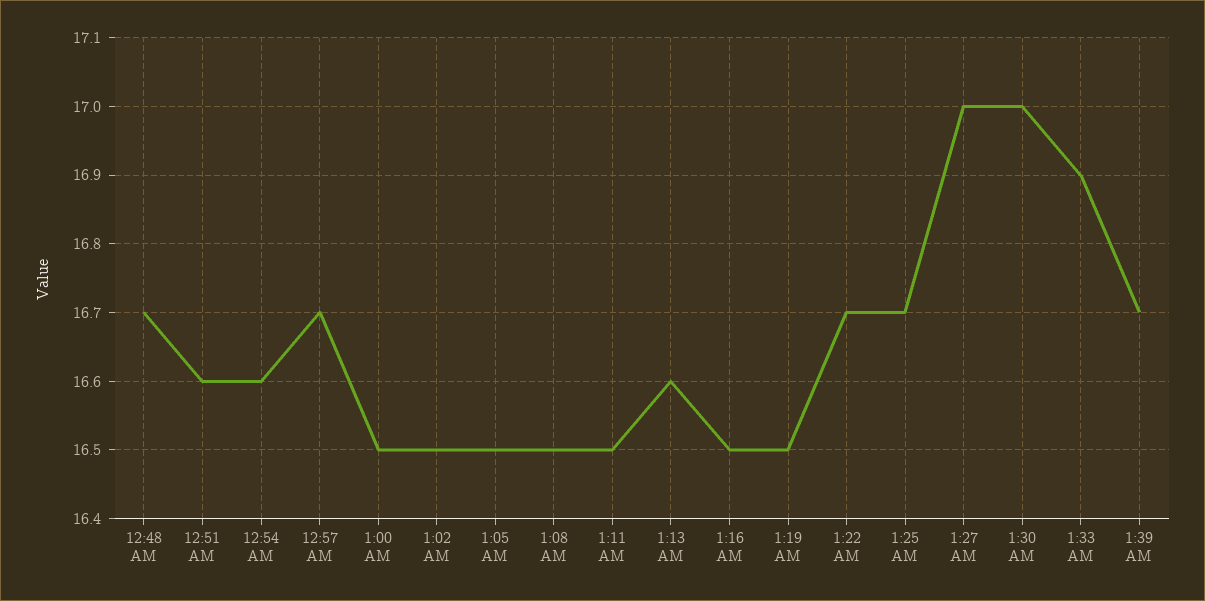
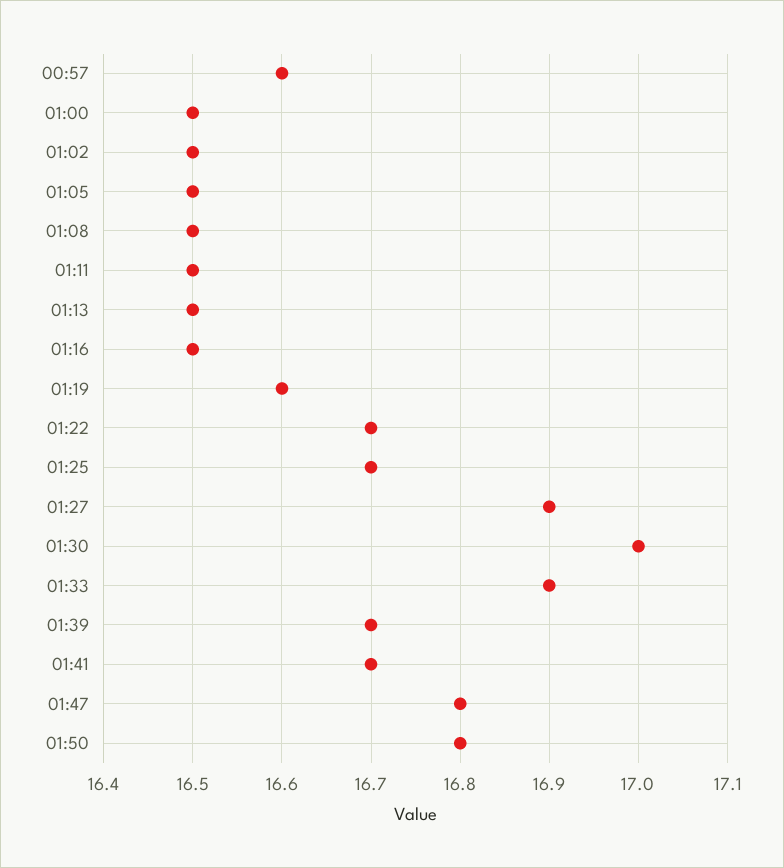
12:48 AM: 16.7 -> none
12:51 AM: 16.6 -> none
12:54 AM: 16.6 -> none
12:57 AM: 16.7 -> 16.6
1:13 AM: 16.6 -> 16.5
1:19 AM: 16.5 -> 16.6
1:27 AM: 17 -> 16.9
01:41: none -> 16.7
01:47: none -> 16.8
01:50: none -> 16.8

